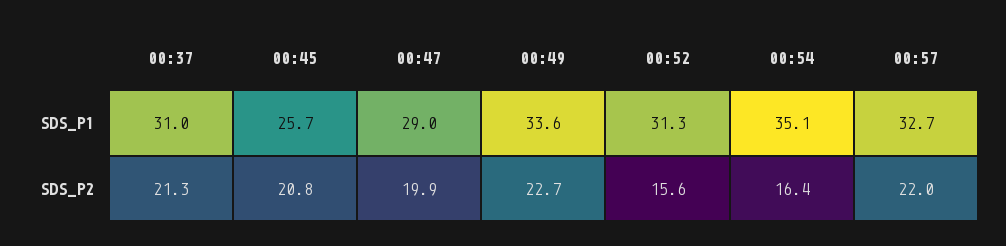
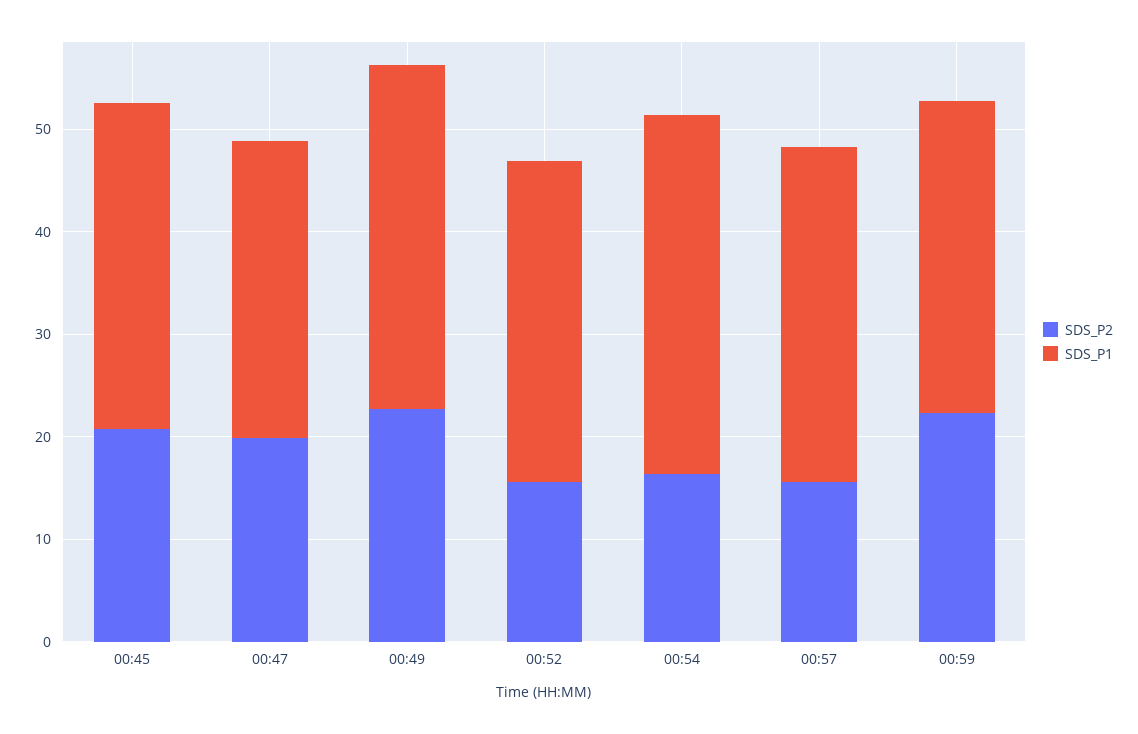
SDS_P1, 00:37: 31 -> none
SDS_P1, 00:45: 25.7 -> 32
SDS_P2, 00:37: 21.3 -> none
SDS_P2, 00:57: 22 -> 16
SDS_P2, 00:59: none -> 22
SDS_P1, 00:59: none -> 30

